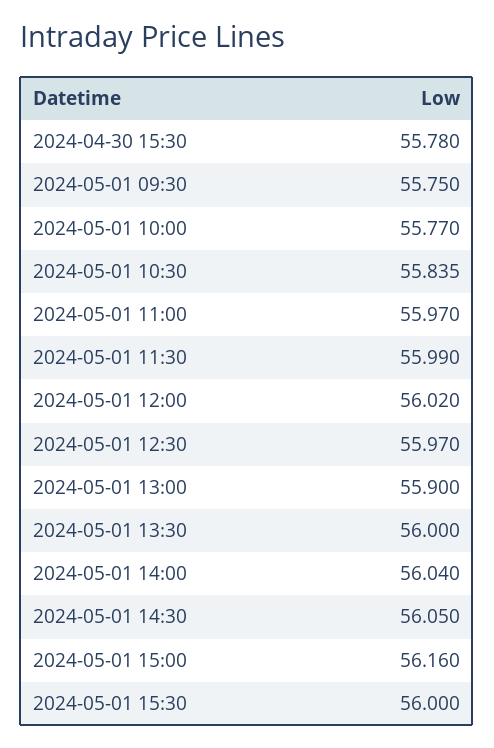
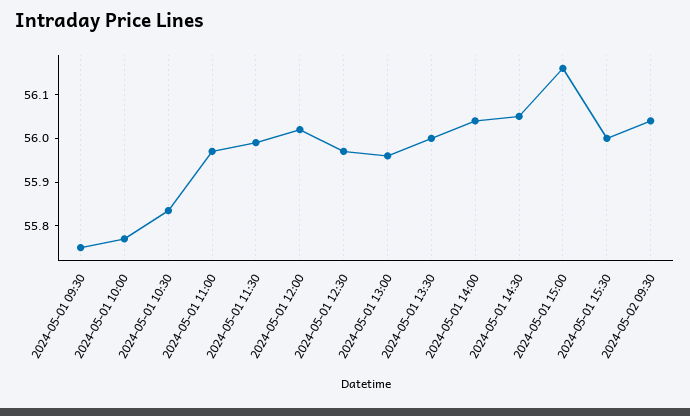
2024-04-30 15:30: 55.78 -> none
2024-05-01 13:00: 55.9 -> 55.96
2024-05-02 09:30: none -> 56.04

